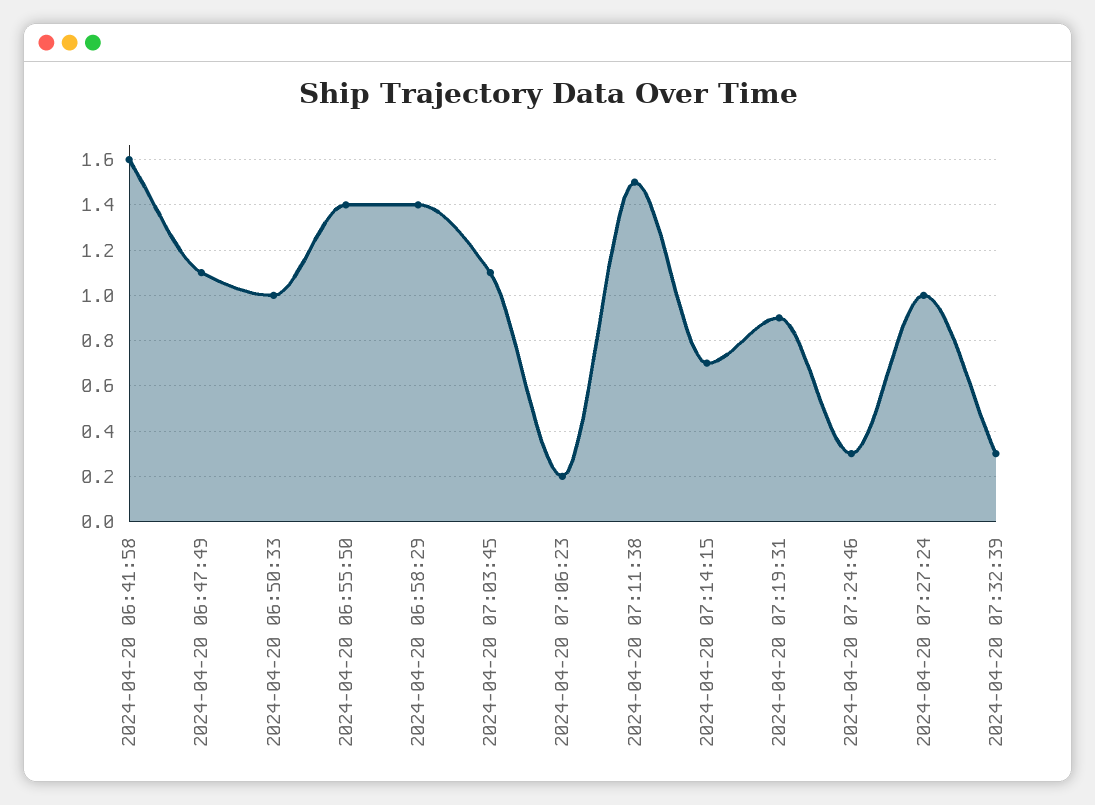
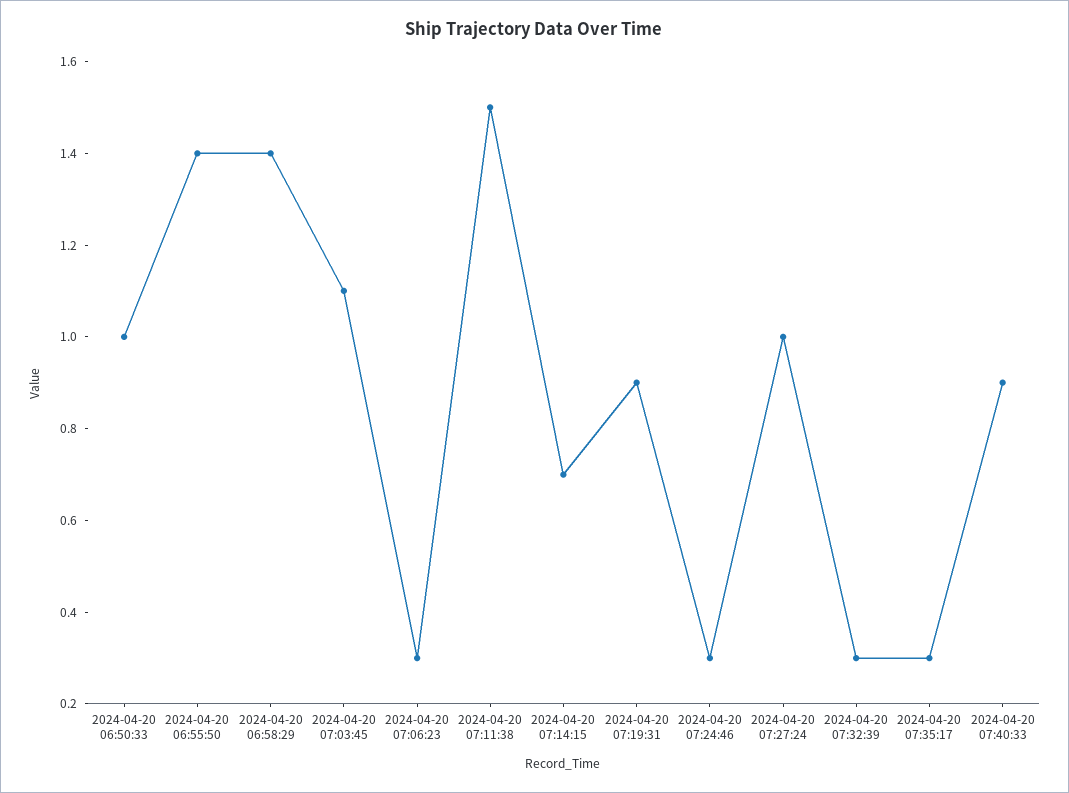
2024-04-20 06:41:58: 1.6 -> none
2024-04-20 06:47:49: 1.1 -> none
2024-04-20 07:06:23: 0.2 -> 0.3
2024-04-20 07:35:17: none -> 0.3
2024-04-20 07:40:33: none -> 0.9

